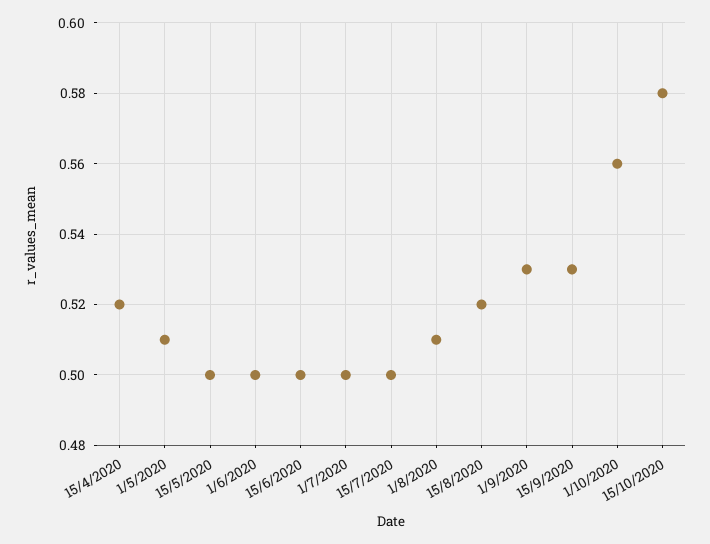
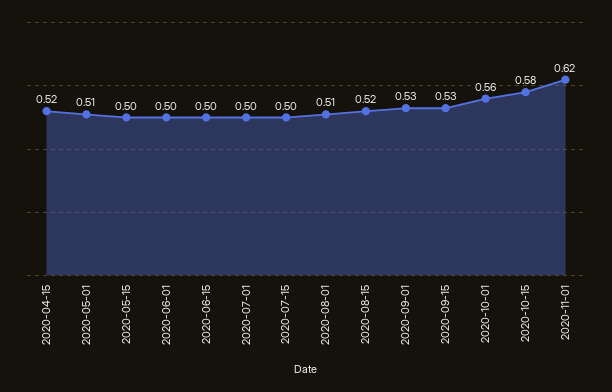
2020-11-01: none -> 0.62

